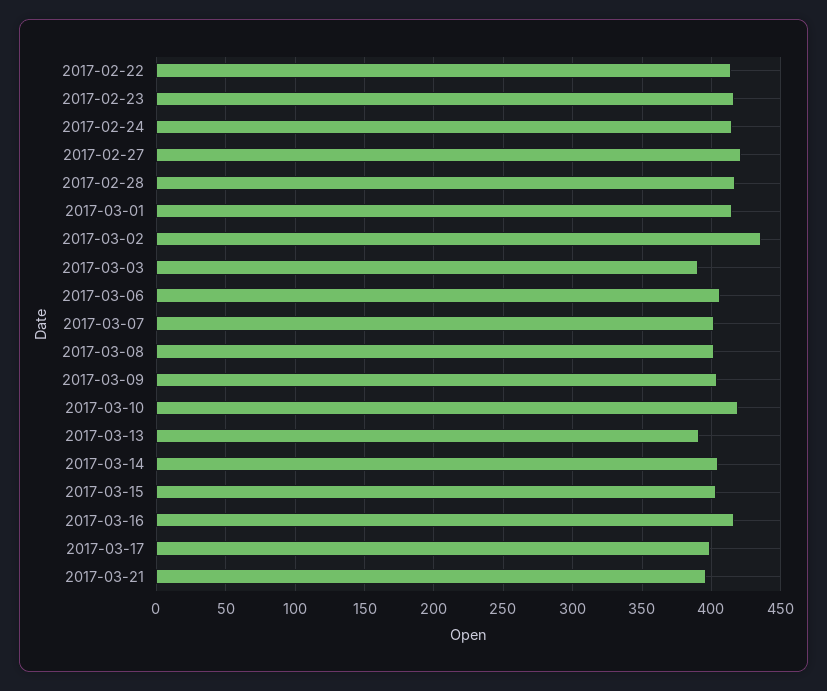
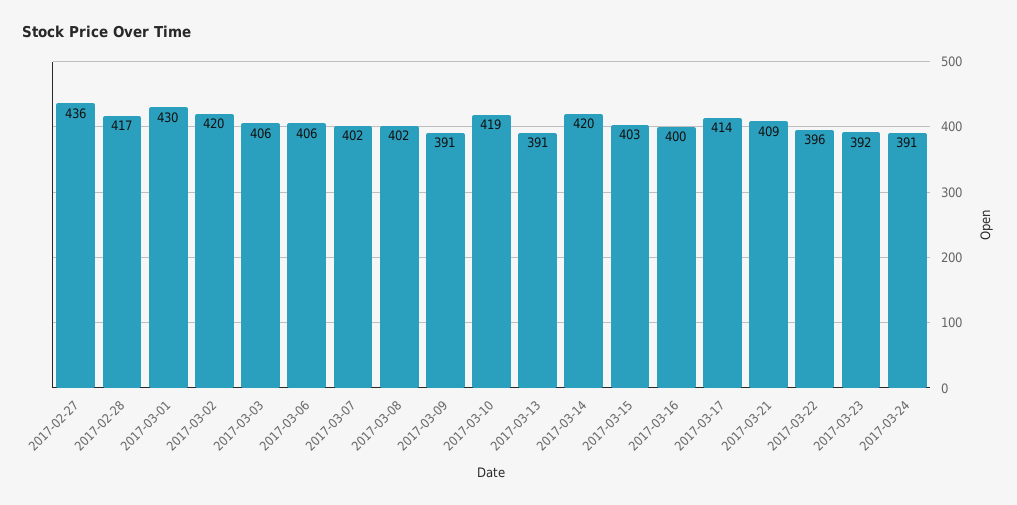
2017-02-22: 415 -> none
2017-02-23: 415 -> none
2017-02-24: 415 -> none
2017-02-27: 420 -> 436
2017-03-01: 415 -> 430
2017-03-02: 435 -> 420
2017-03-03: 390 -> 406
2017-03-09: 405 -> 391
2017-03-14: 405 -> 420
2017-03-16: 415 -> 400
2017-03-17: 400 -> 414
2017-03-21: 395 -> 409
2017-03-22: none -> 396
2017-03-23: none -> 392
2017-03-24: none -> 391

